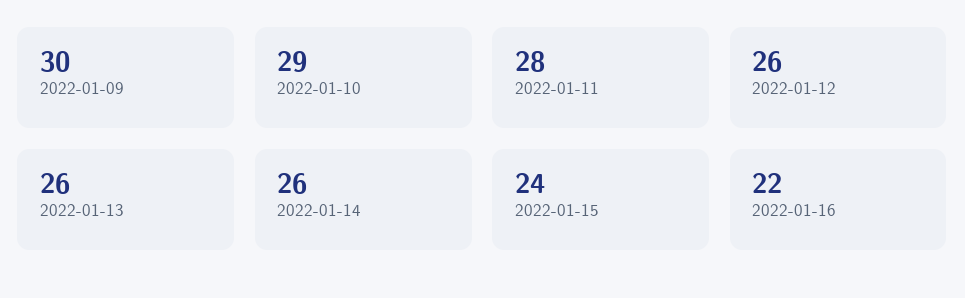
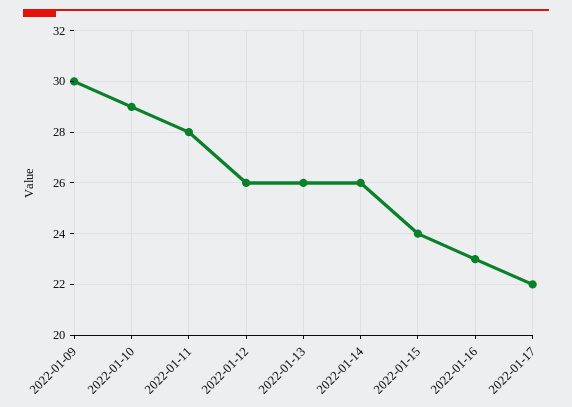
2022-01-16: 22 -> 23
2022-01-17: none -> 22

